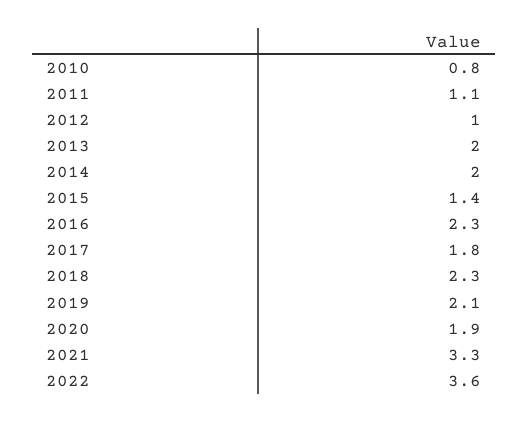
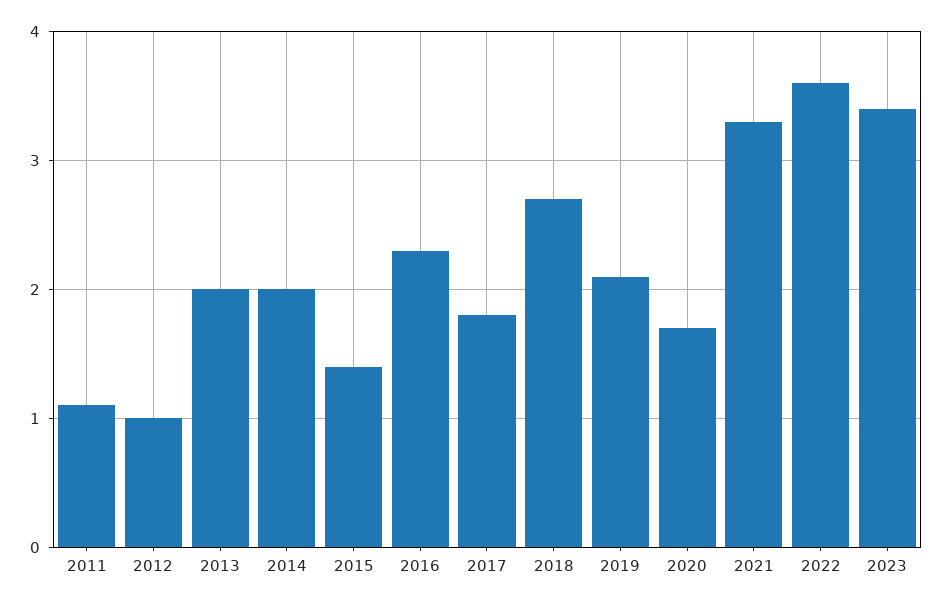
2010: 0.8 -> none
2018: 2.3 -> 2.7
2020: 1.9 -> 1.7
2023: none -> 3.4

